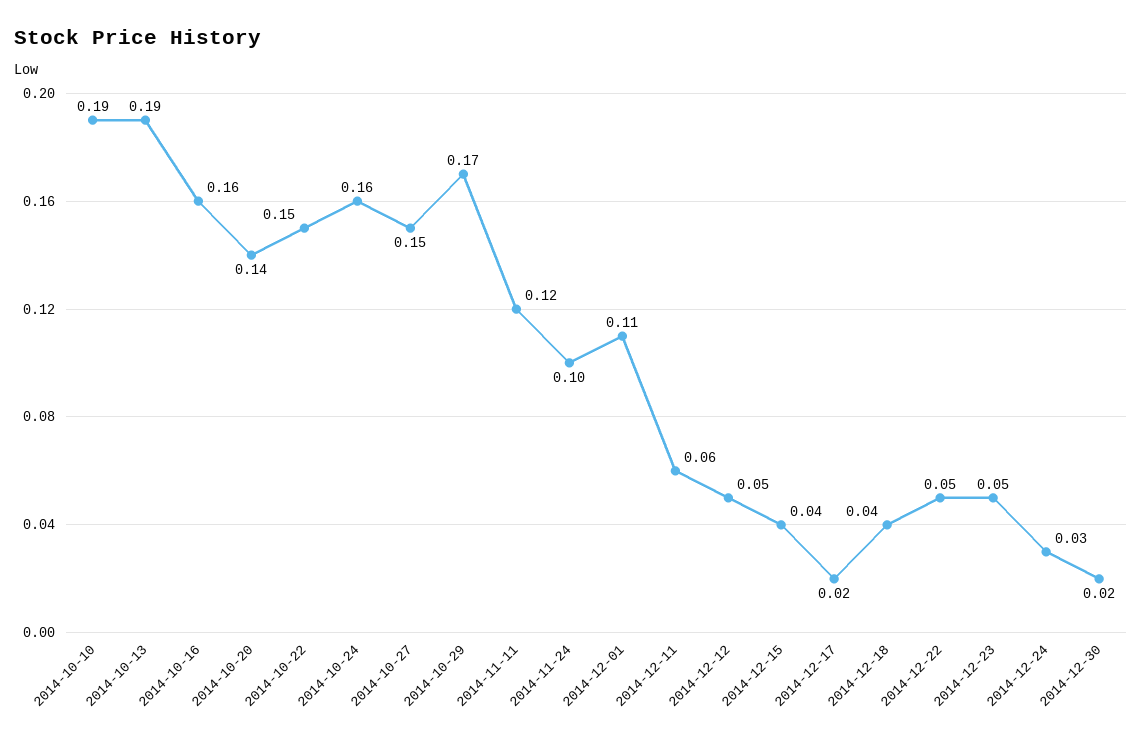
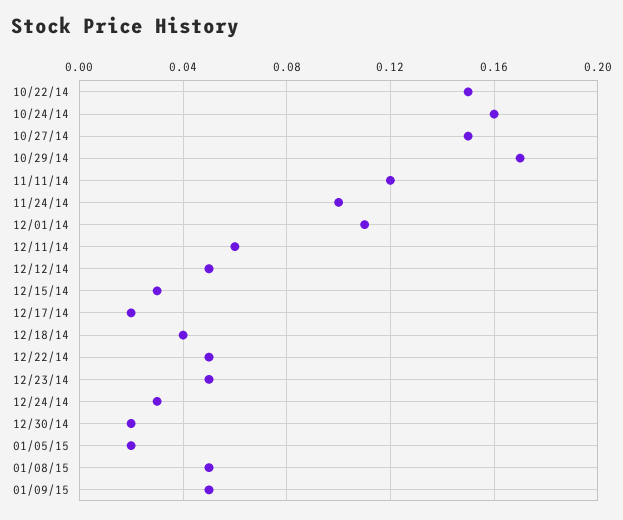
2014-10-10: 0.19 -> none
2014-10-13: 0.19 -> none
2014-10-16: 0.16 -> none
2014-10-20: 0.14 -> none
2014-12-15: 0.04 -> 0.03
01/05/15: none -> 0.02
01/08/15: none -> 0.05
01/09/15: none -> 0.05

